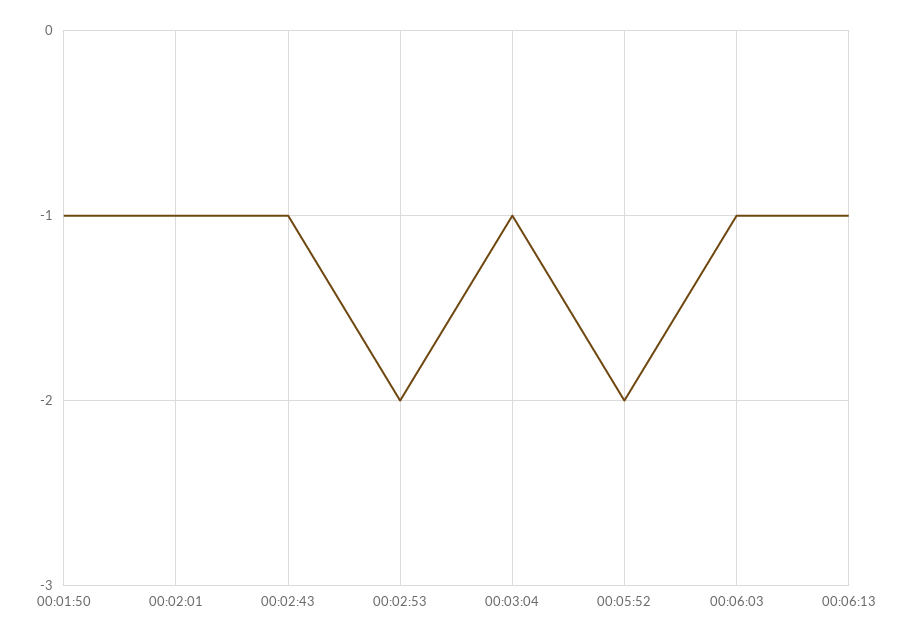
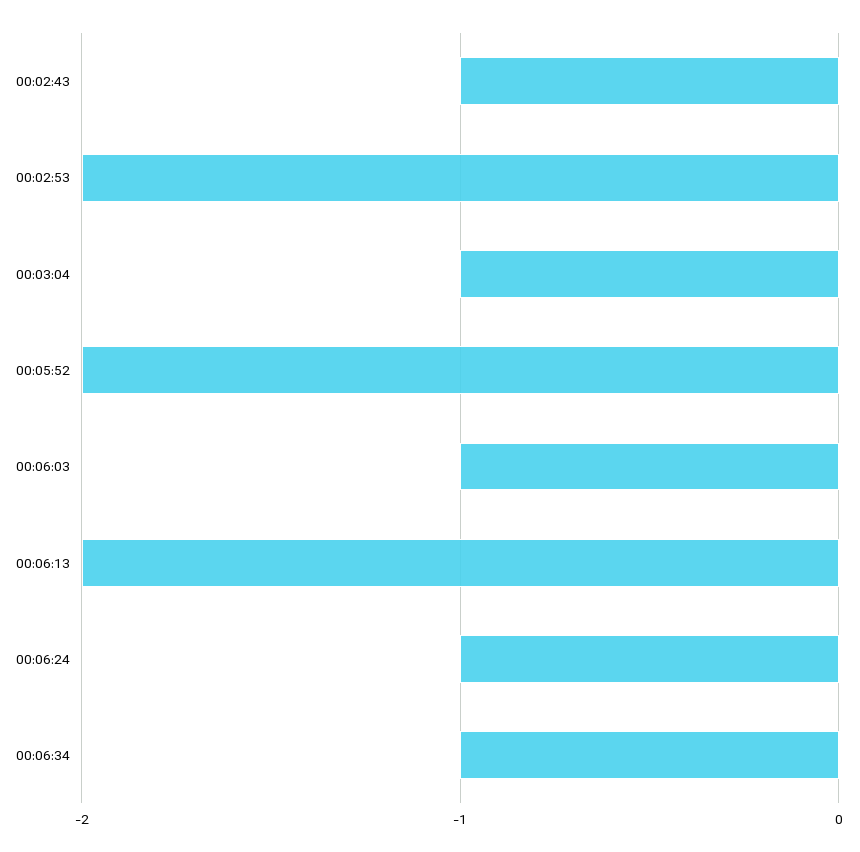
00:01:50: -1 -> none
00:02:01: -1 -> none
00:06:13: -1 -> -2
00:06:24: none -> -1
00:06:34: none -> -1

